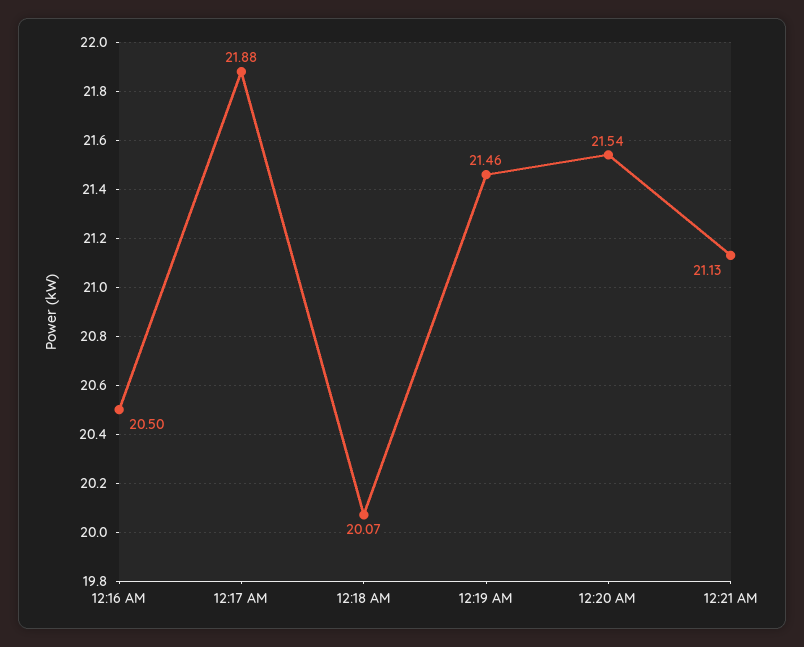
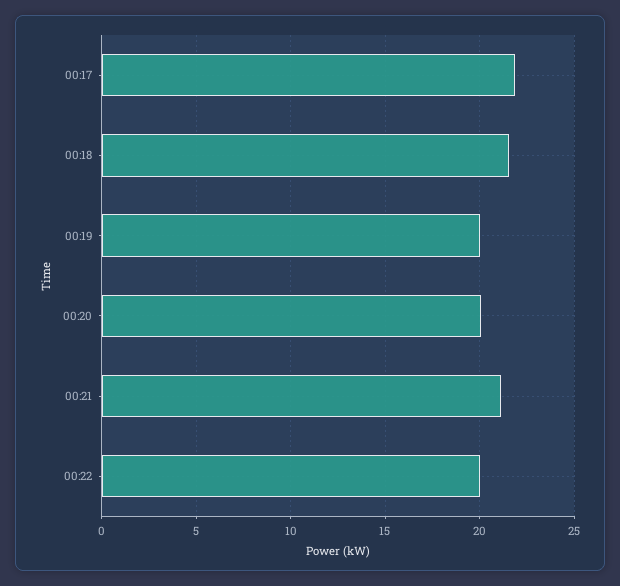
12:16 AM: 20.5 -> none
12:18 AM: 20.07 -> 21.5
12:19 AM: 21.46 -> 20
12:20 AM: 21.54 -> 20
00:22: none -> 20

